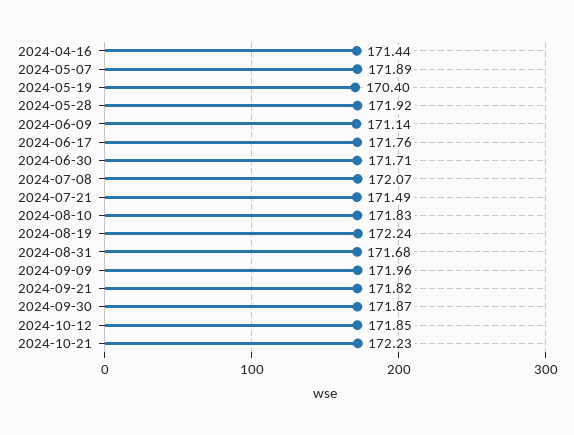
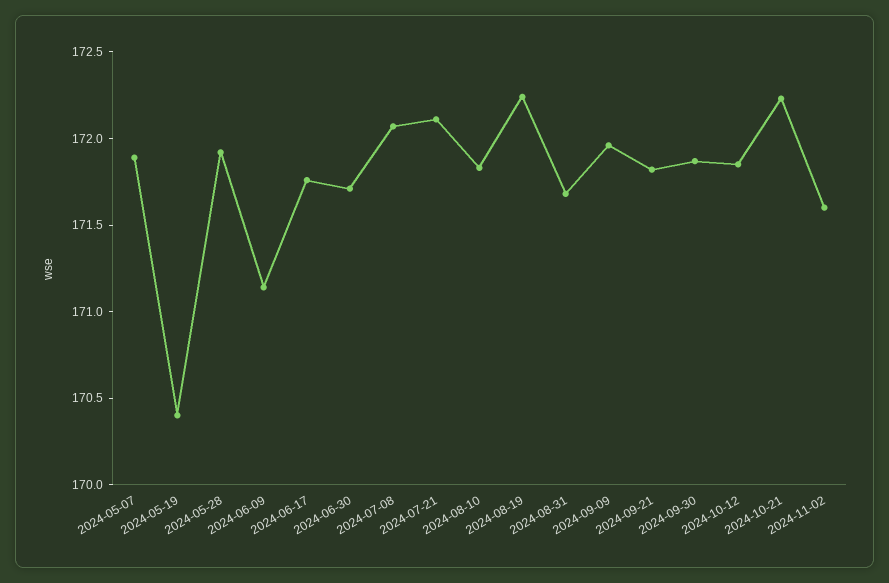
2024-04-16: 171.44 -> none
2024-07-21: 171.49 -> 172.1
2024-11-02: none -> 171.6

